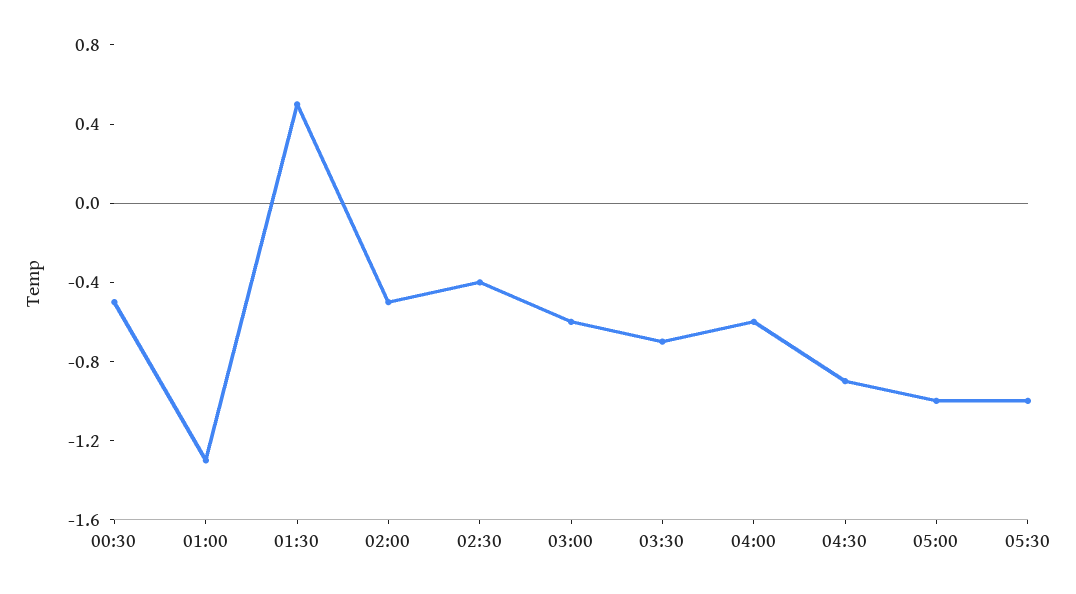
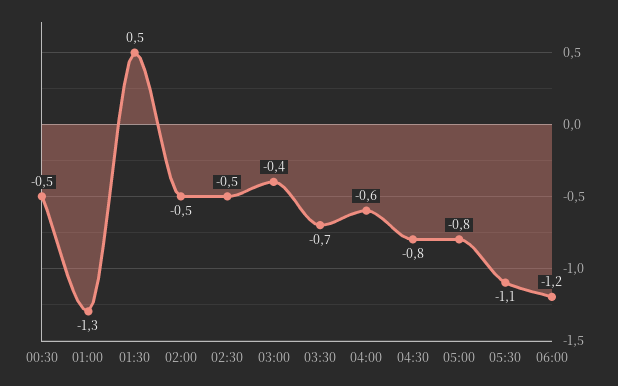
02:30: -0.4 -> -0.5
03:00: -0.6 -> -0.4
04:30: -0.9 -> -0.8
05:00: -1 -> -0.8
05:30: -1 -> -1.1
06:00: none -> -1.2

